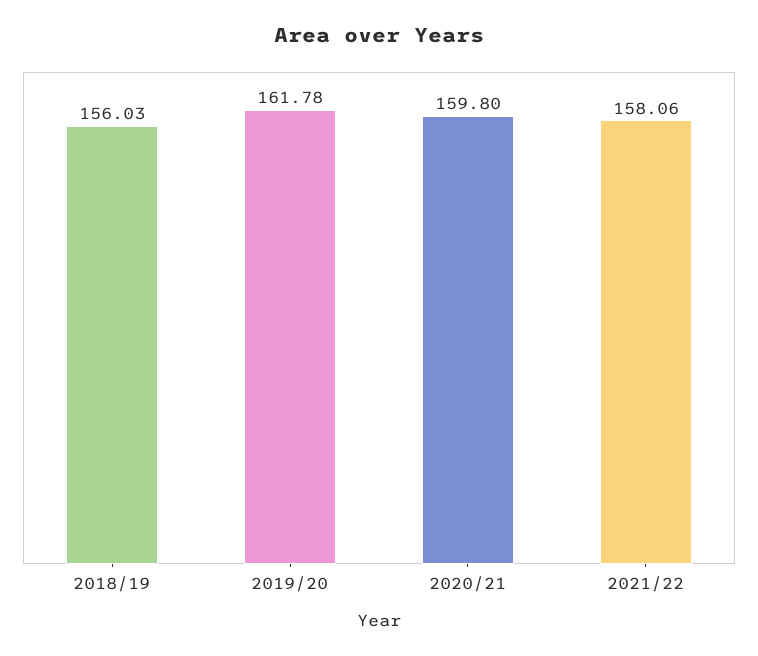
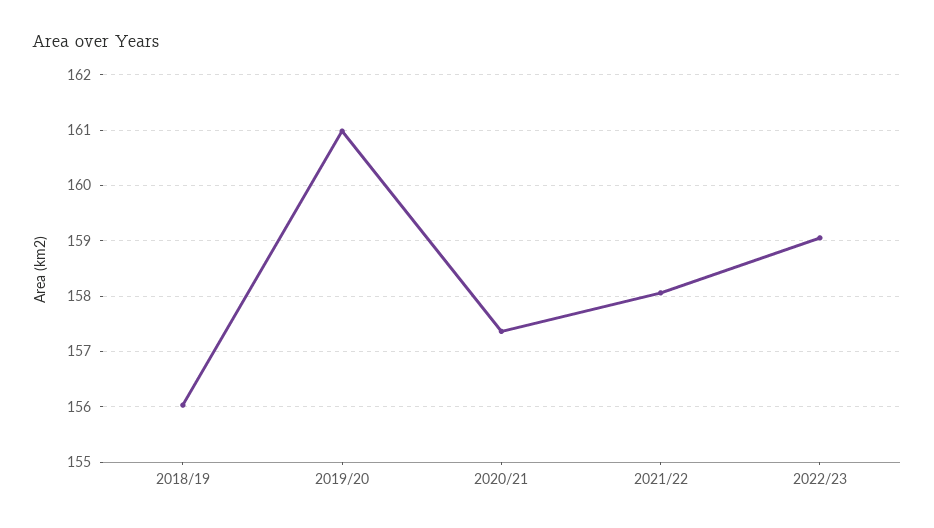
2019/20: 161.78 -> 161
2020/21: 159.8 -> 157.4
2022/23: none -> 159

